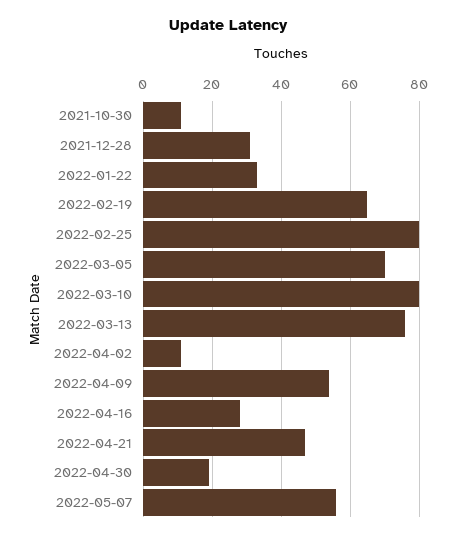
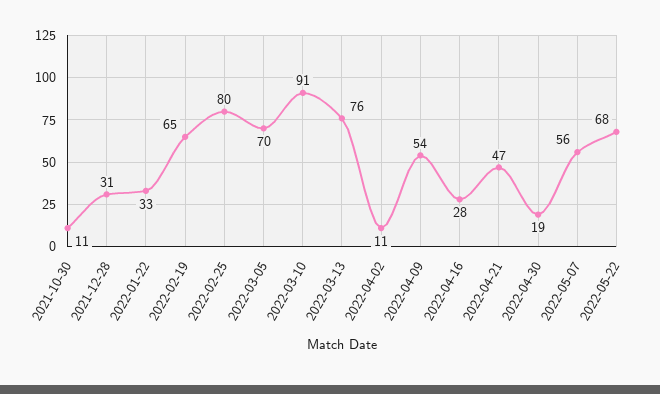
2022-03-10: 80 -> 91
2022-05-22: none -> 68

